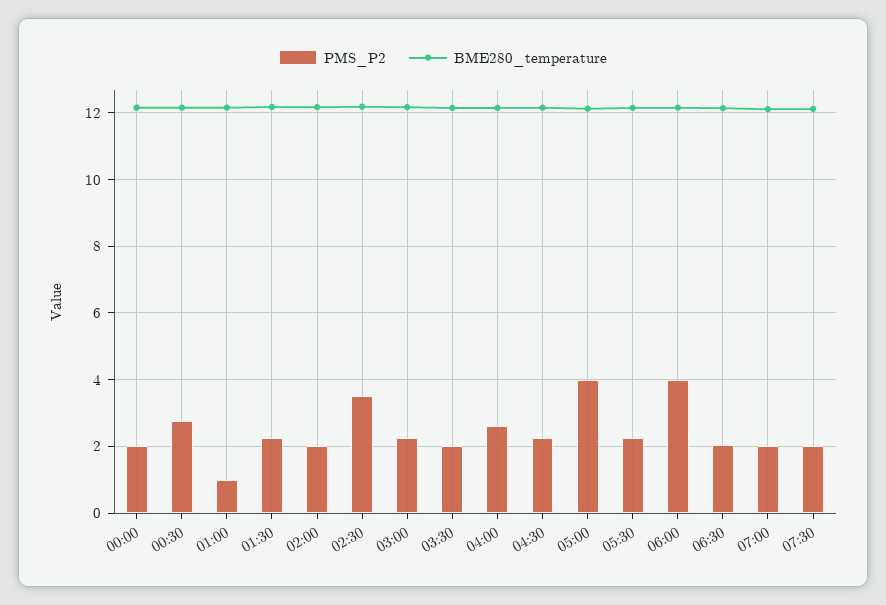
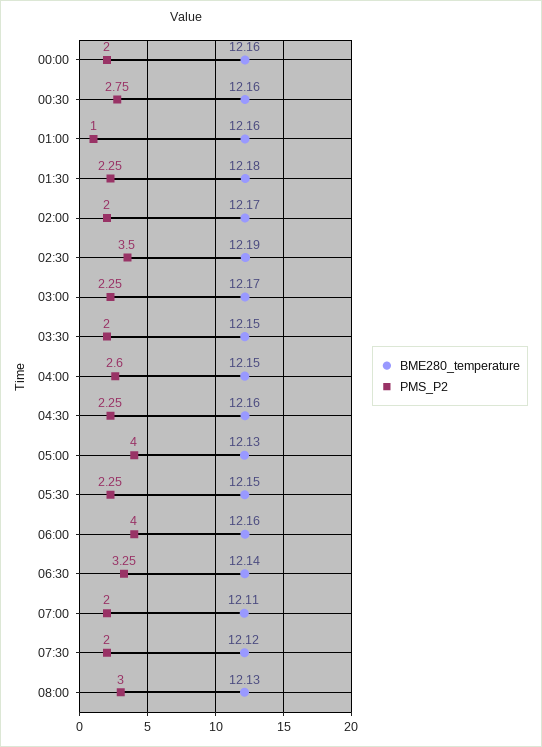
PMS_P2, 06:30: 2 -> 3.25
BME280_temperature, 08:00: none -> 12.13
PMS_P2, 08:00: none -> 3

